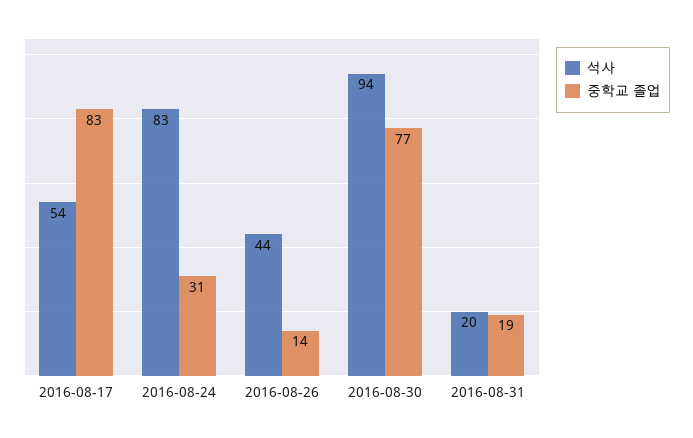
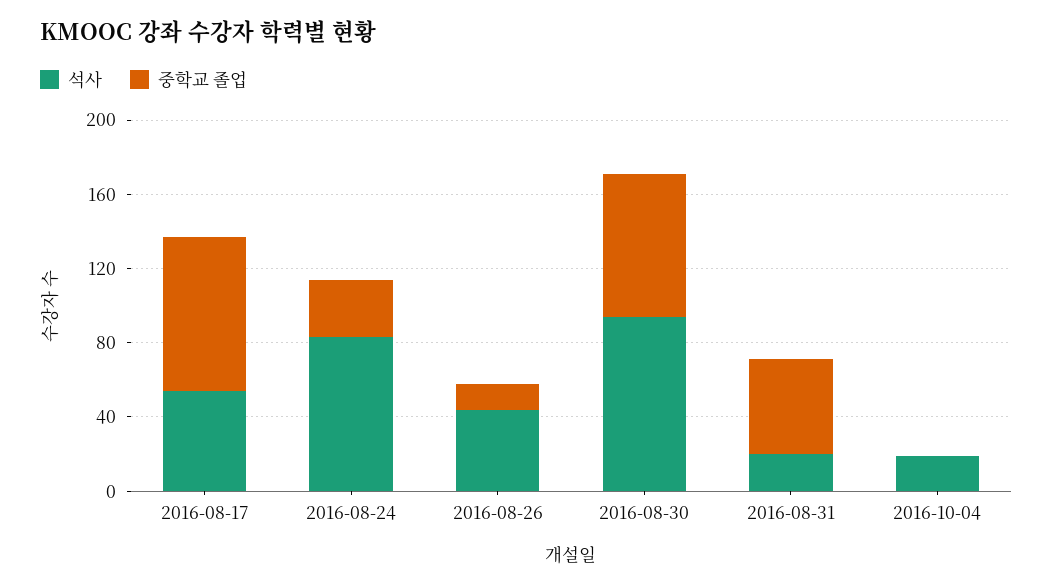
중학교 졸업, 2016-08-31: 19 -> 50
석사, 2016-10-04: none -> 20
중학교 졸업, 2016-10-04: none -> 0

